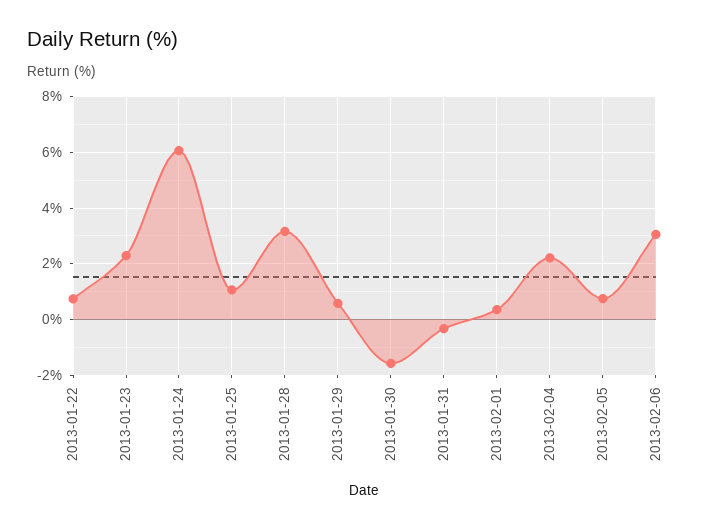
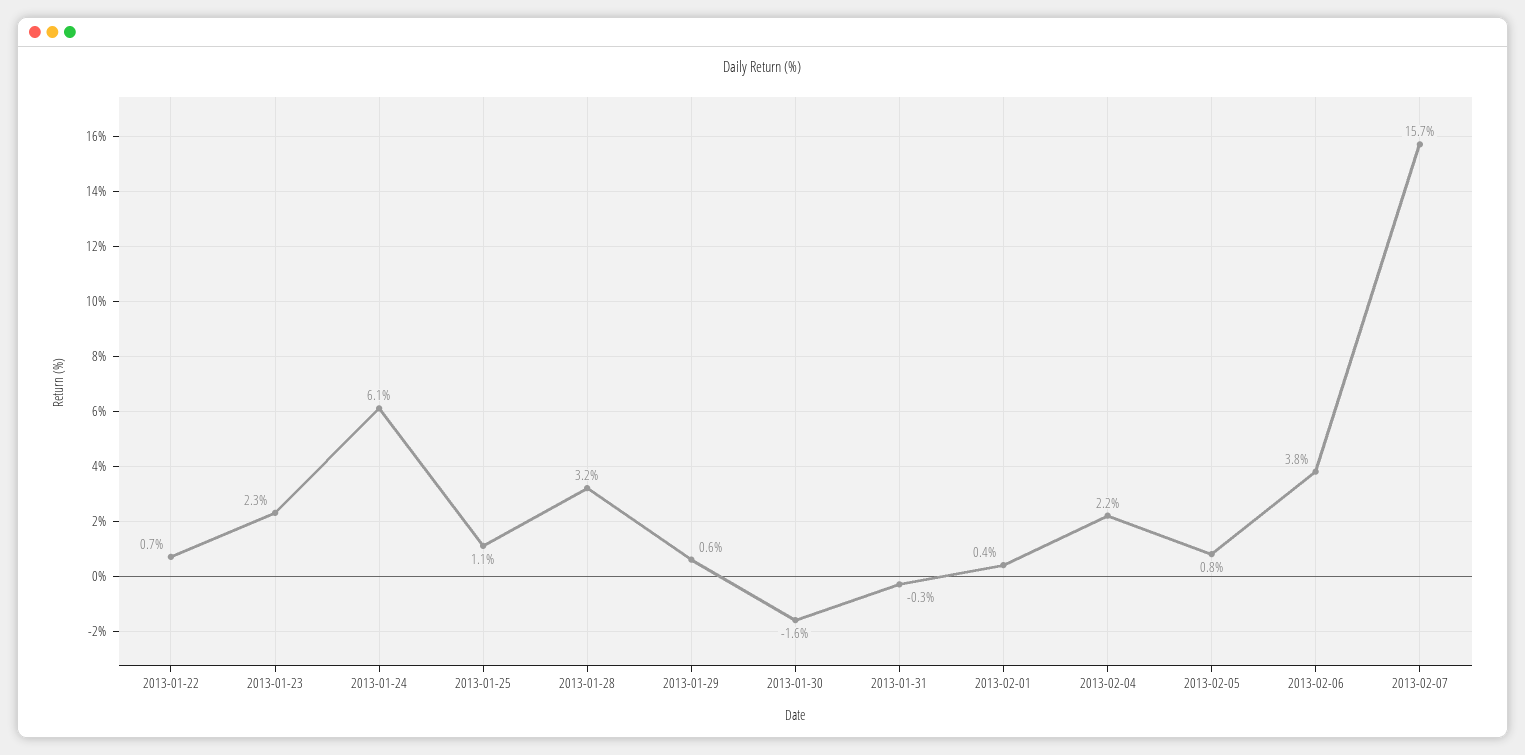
2013-02-06: 3 -> 3.8
2013-02-07: none -> 15.7

